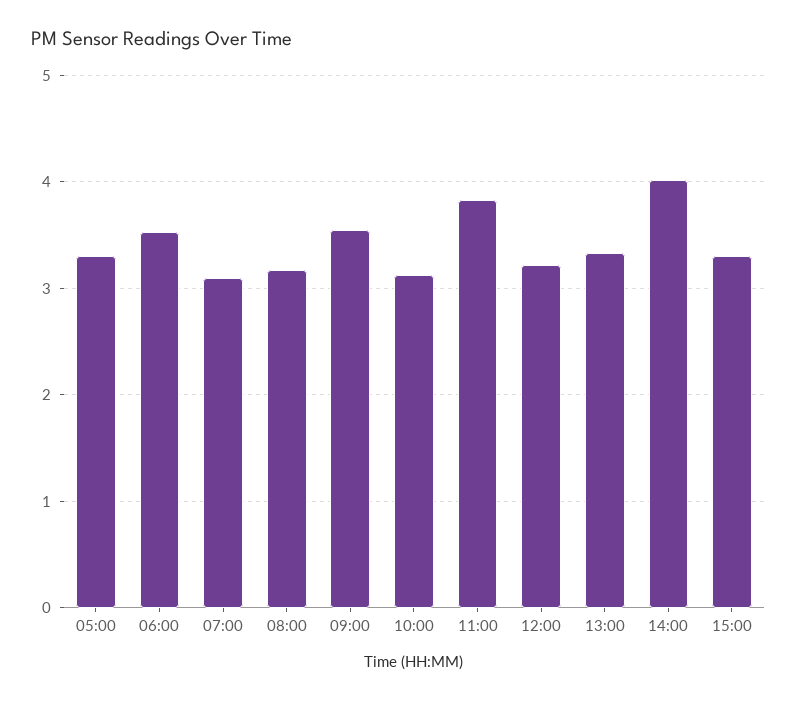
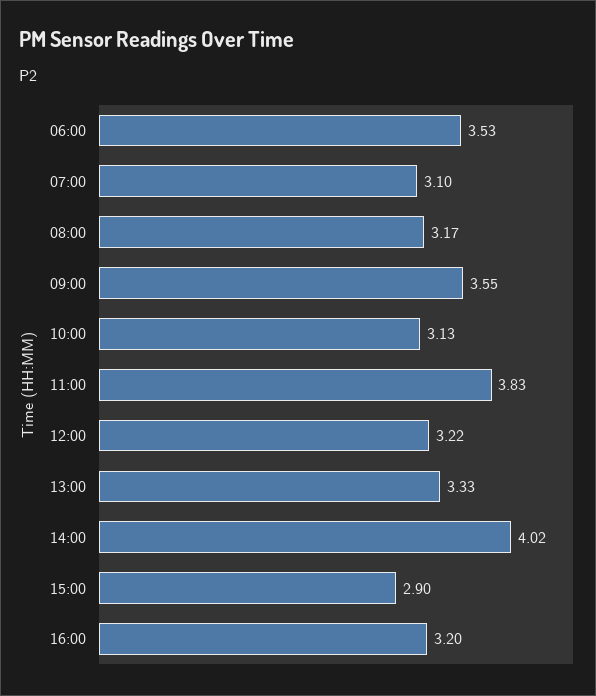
05:00: 3.3 -> none
15:00: 3.3 -> 2.9
16:00: none -> 3.2

